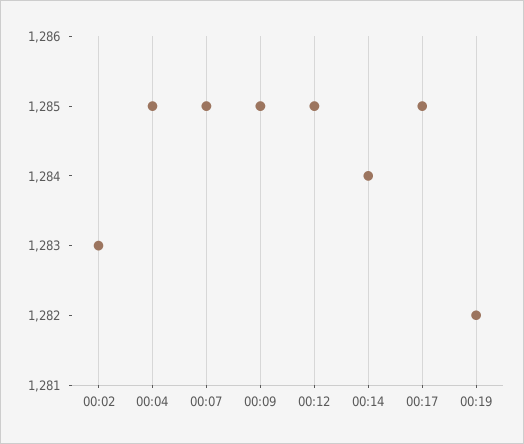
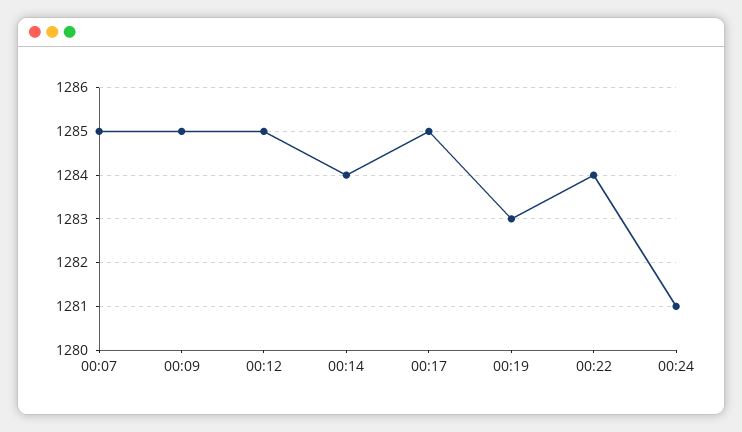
00:02: 1283 -> none
00:04: 1285 -> none
00:19: 1282 -> 1283
00:22: none -> 1284
00:24: none -> 1281

